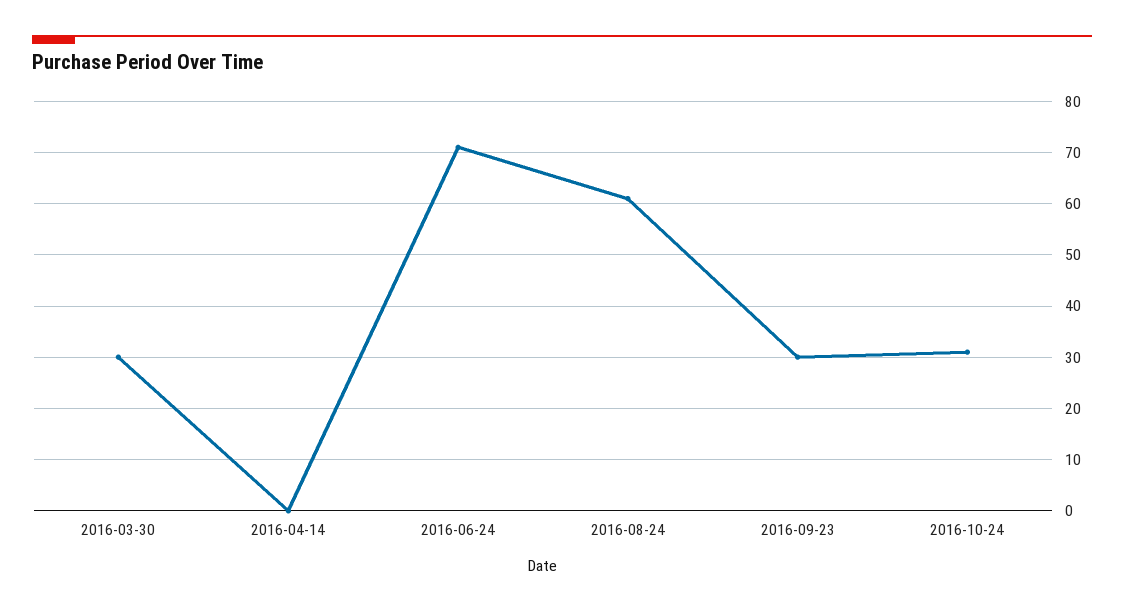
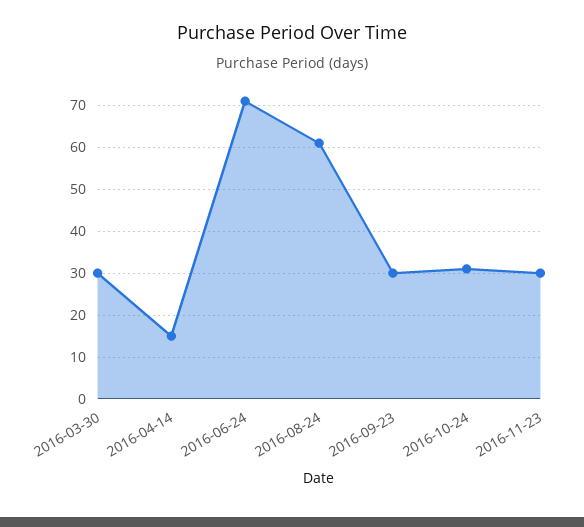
2016-04-14: 0 -> 15
2016-11-23: none -> 30

